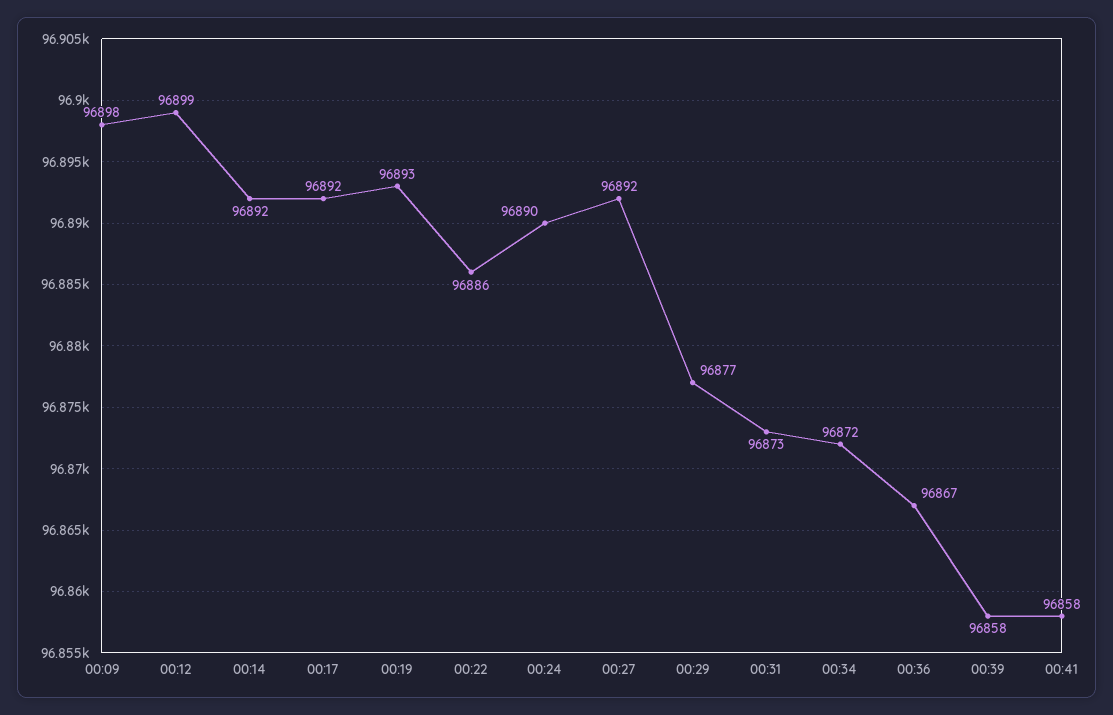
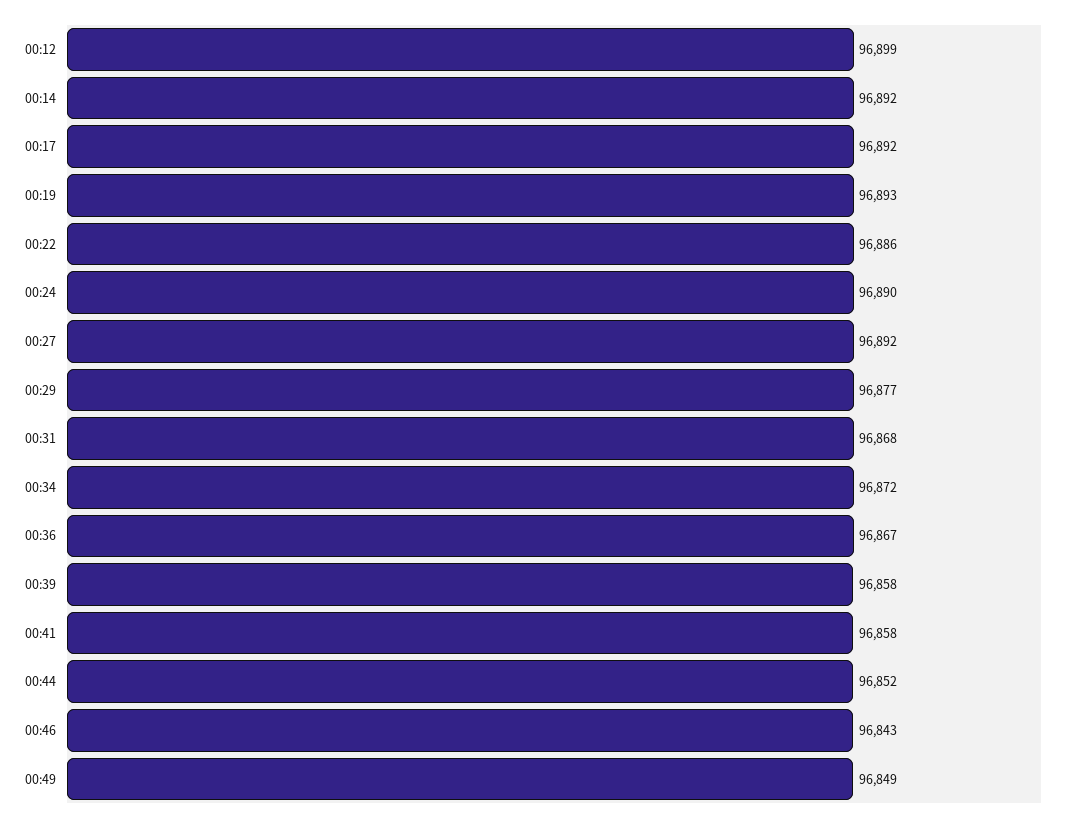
00:09: 96898 -> none
00:31: 96873 -> 96868
00:44: none -> 96852
00:46: none -> 96843
00:49: none -> 96849

